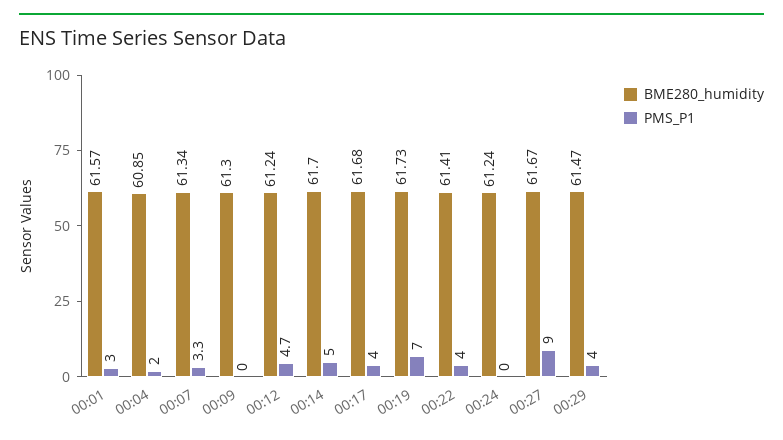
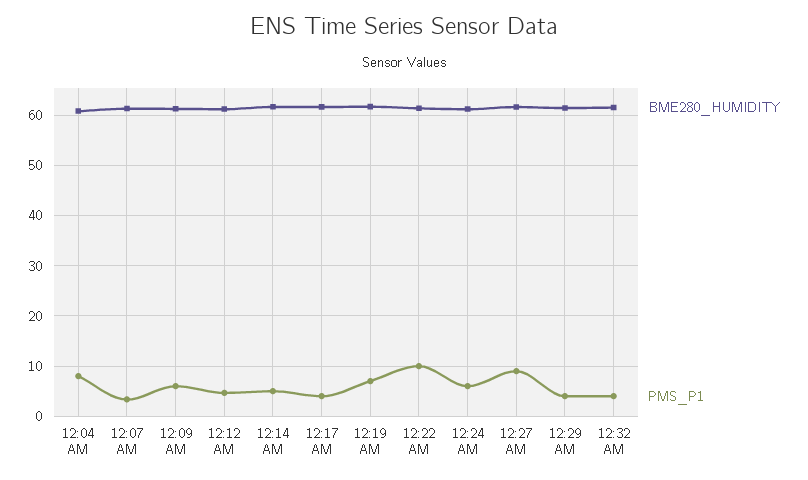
BME280_humidity, 00:01: 61.57 -> none
PMS_P1, 00:01: 3 -> none
PMS_P1, 00:04: 2 -> 8
PMS_P1, 00:09: 0 -> 6
PMS_P1, 00:22: 4 -> 10
PMS_P1, 00:24: 0 -> 6
BME280_humidity, 12:32 AM: none -> 62
PMS_P1, 12:32 AM: none -> 4

